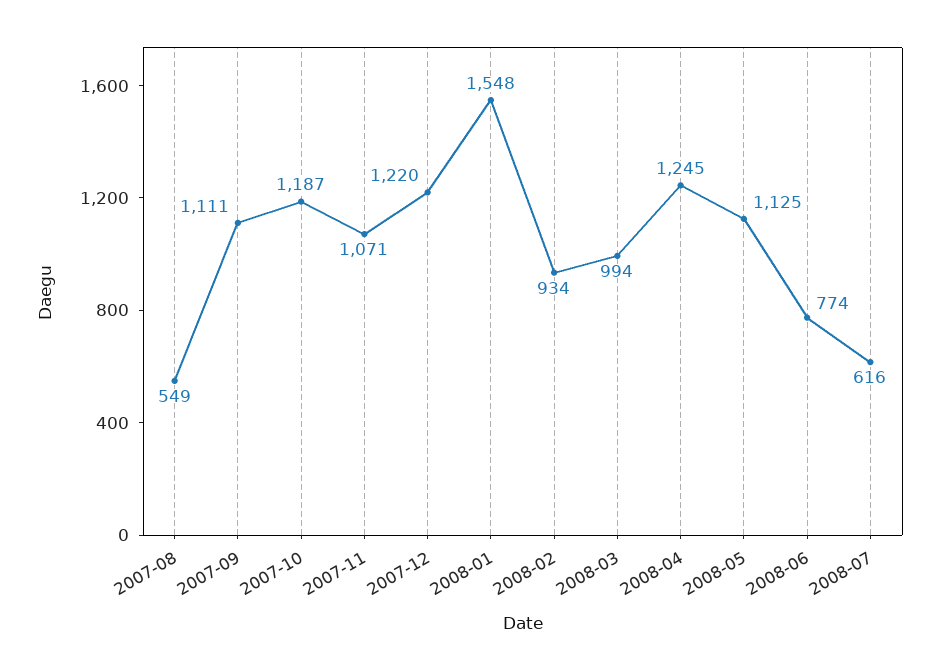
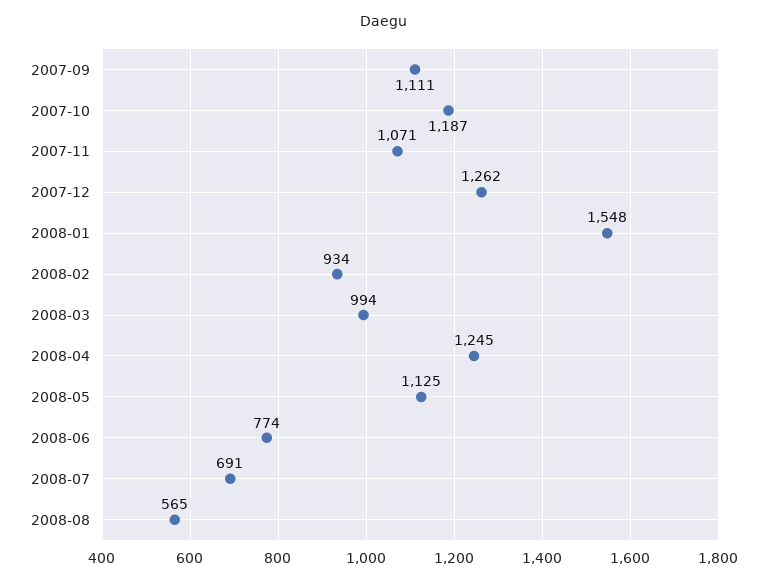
2007-08: 549 -> none
2007-12: 1220 -> 1262
2008-07: 616 -> 691
2008-08: none -> 565

